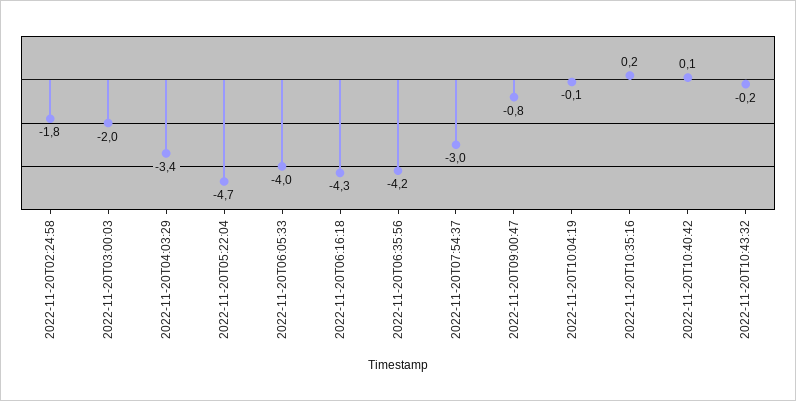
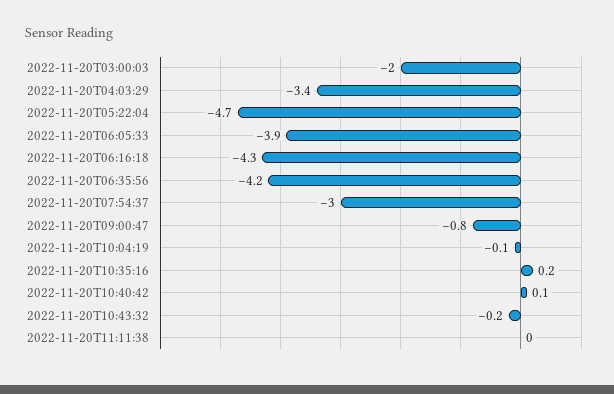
2022-11-20T02:24:58: -1.8 -> none
2022-11-20T06:05:33: -4 -> -3.9
2022-11-20T11:11:38: none -> 0

